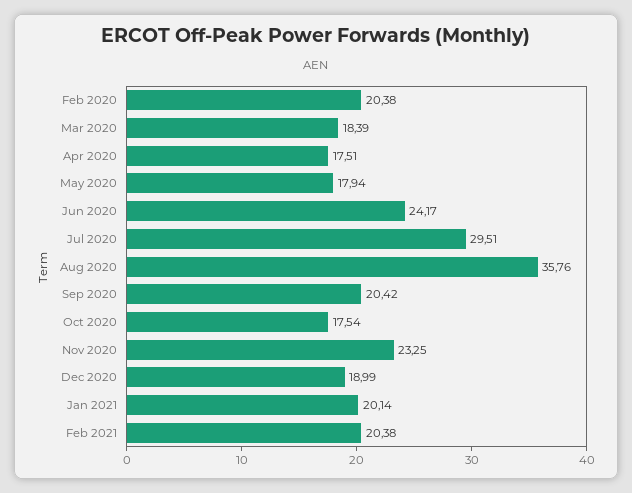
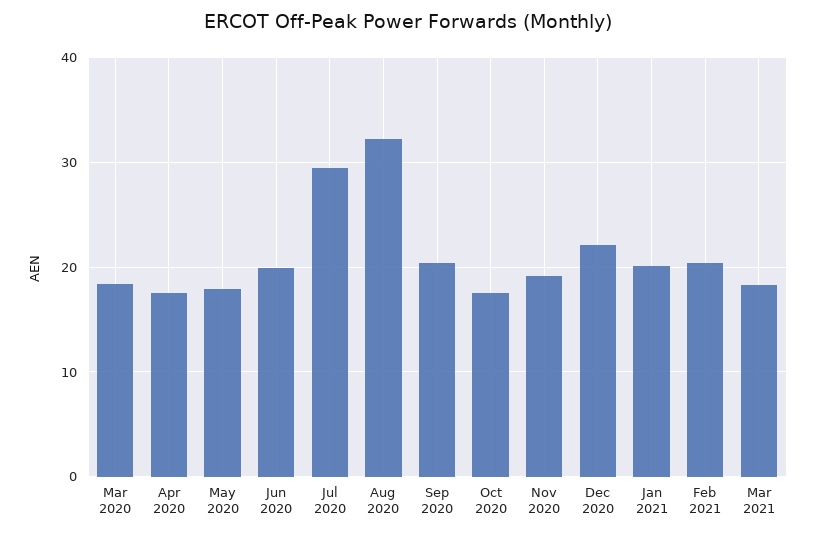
Feb 2020: 20.38 -> none
Jun 2020: 24.17 -> 20
Aug 2020: 35.76 -> 32
Nov 2020: 23.25 -> 19
Dec 2020: 18.99 -> 22
Mar 2021: none -> 18

